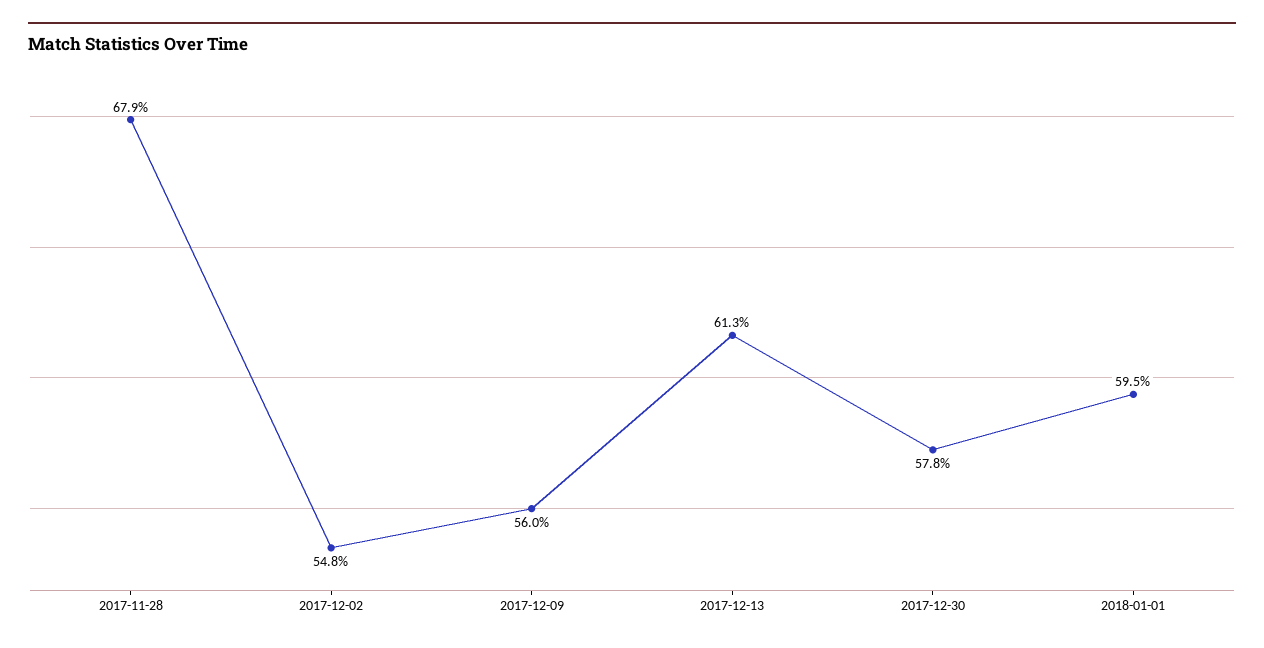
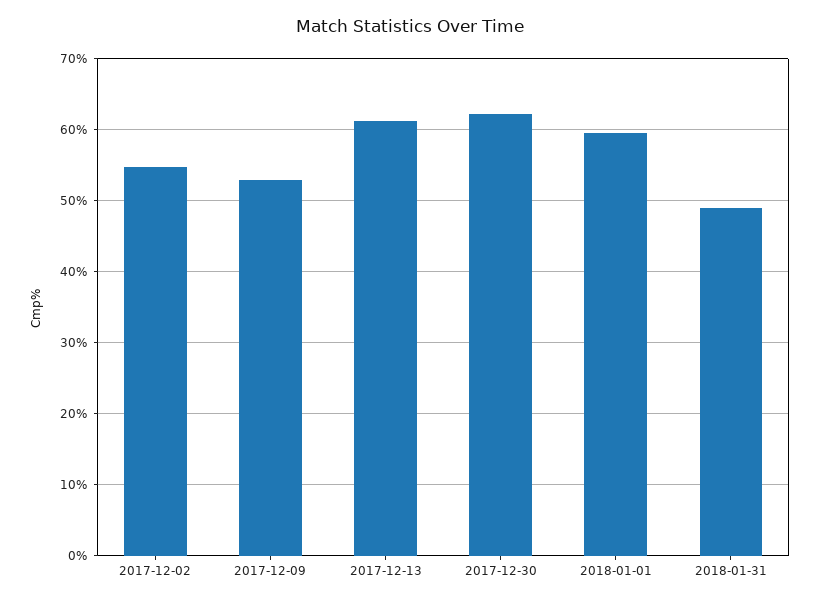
2017-11-28: 67.9 -> none
2017-12-09: 56 -> 53
2017-12-30: 57.8 -> 62
2018-01-31: none -> 49

